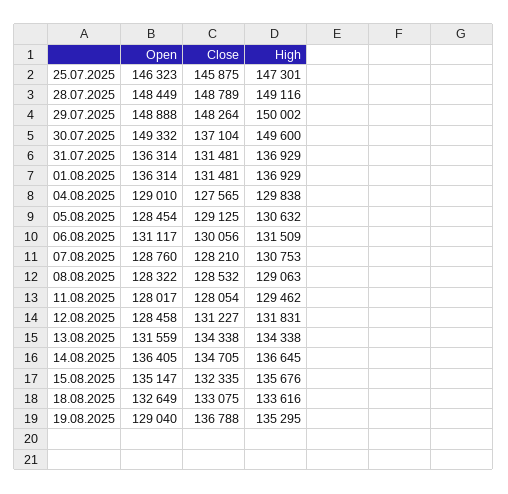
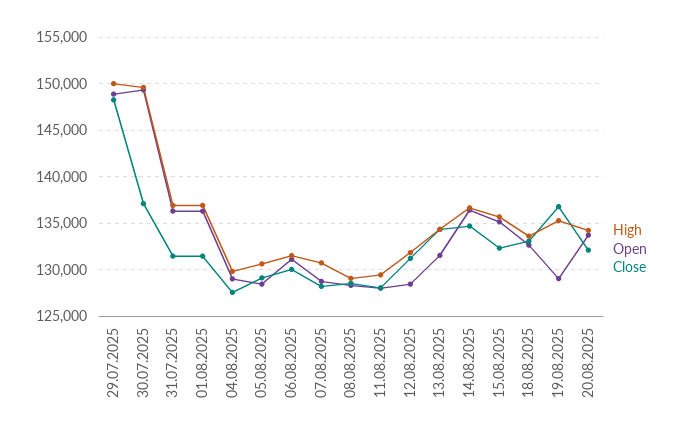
Open, 25.07.2025: 146323 -> none
Close, 25.07.2025: 145875 -> none
High, 25.07.2025: 147301 -> none
Open, 28.07.2025: 148449 -> none
Close, 28.07.2025: 148789 -> none
High, 28.07.2025: 149116 -> none
High, 20.08.2025: none -> 134000
Open, 20.08.2025: none -> 134000
Close, 20.08.2025: none -> 132000

